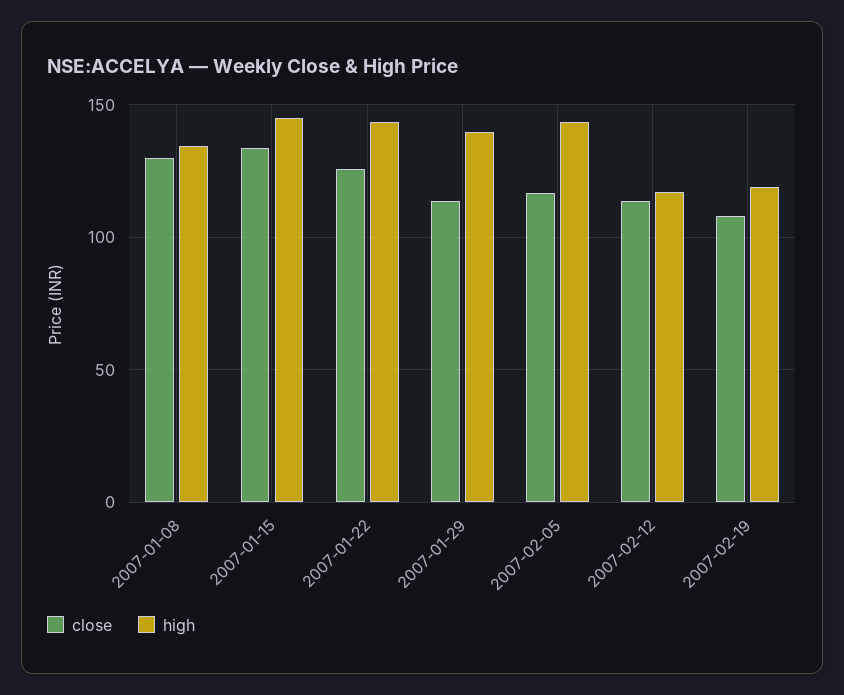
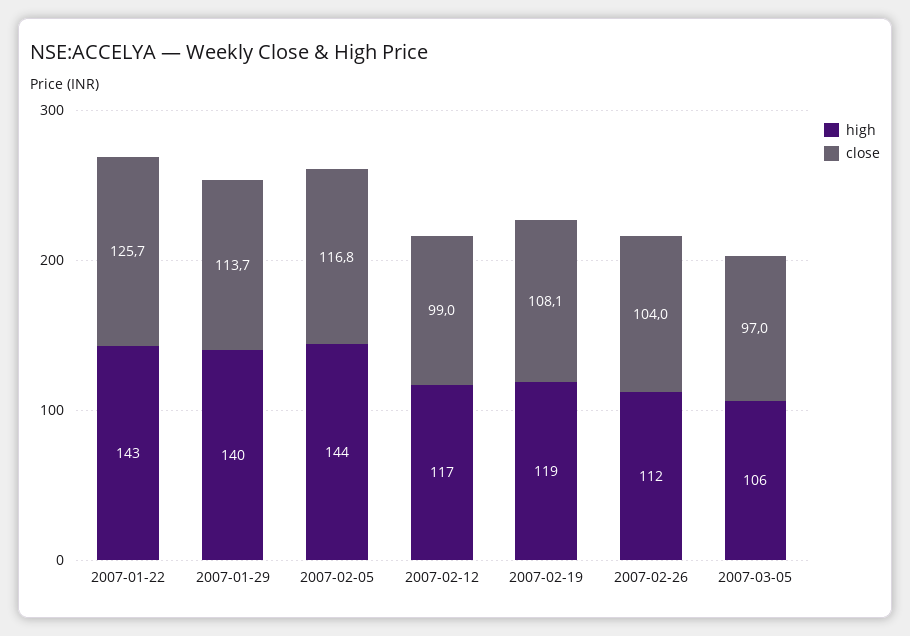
close, 2007-01-08: 130 -> none
high, 2007-01-08: 135 -> none
close, 2007-01-15: 135 -> none
high, 2007-01-15: 145 -> none
close, 2007-02-12: 115 -> 99
high, 2007-02-26: none -> 112
close, 2007-02-26: none -> 104
high, 2007-03-05: none -> 106
close, 2007-03-05: none -> 97

